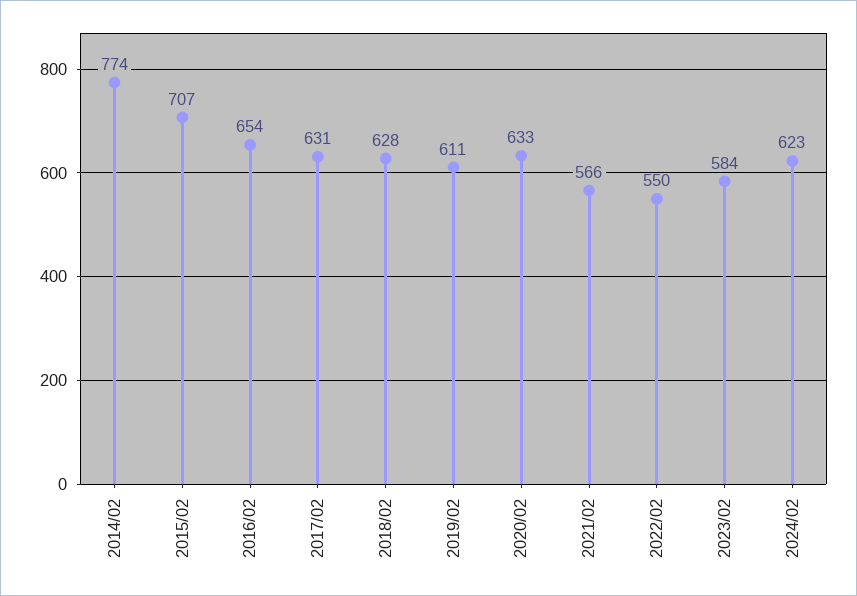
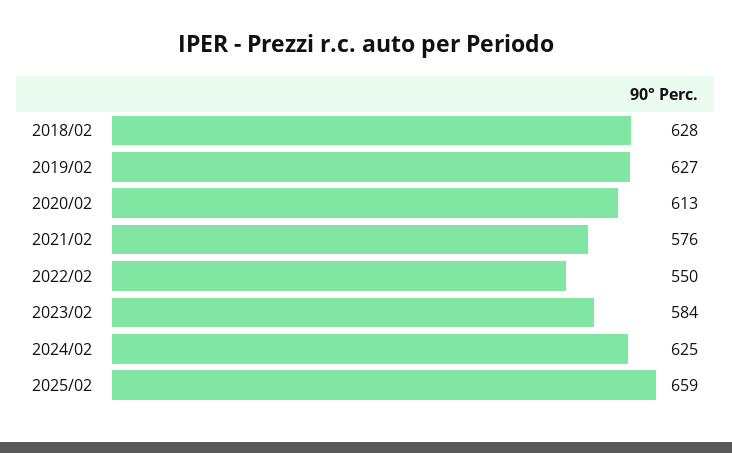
2014/02: 774 -> none
2015/02: 707 -> none
2016/02: 654 -> none
2017/02: 631 -> none
2019/02: 611 -> 627
2020/02: 633 -> 613
2021/02: 566 -> 576
2024/02: 623 -> 625
2025/02: none -> 659

